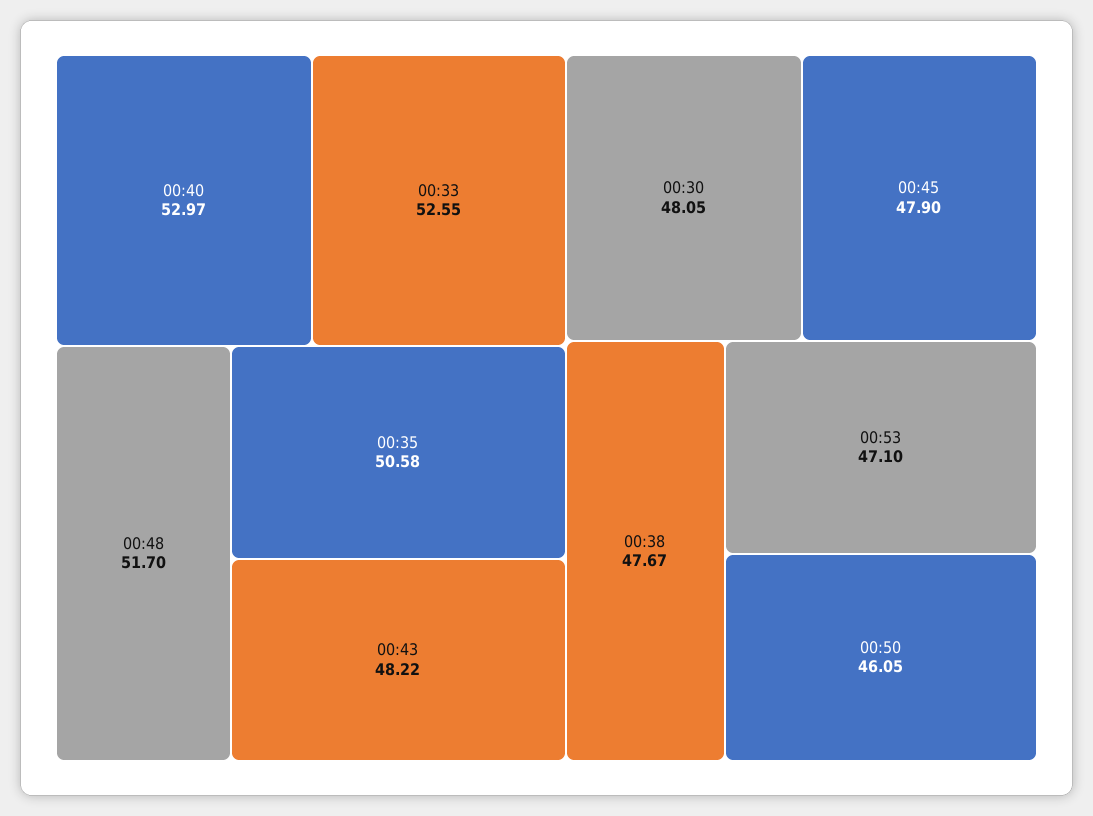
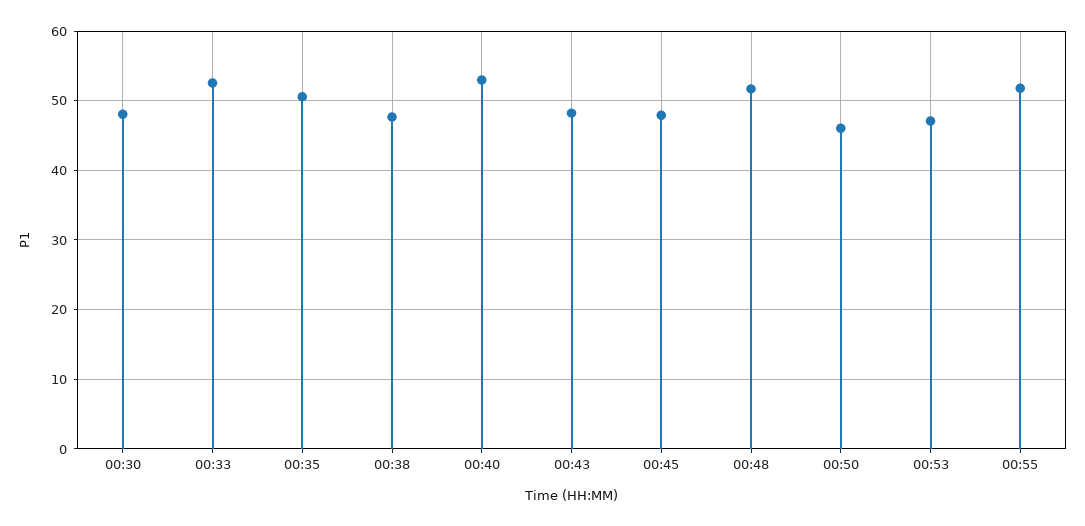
00:55: none -> 52

